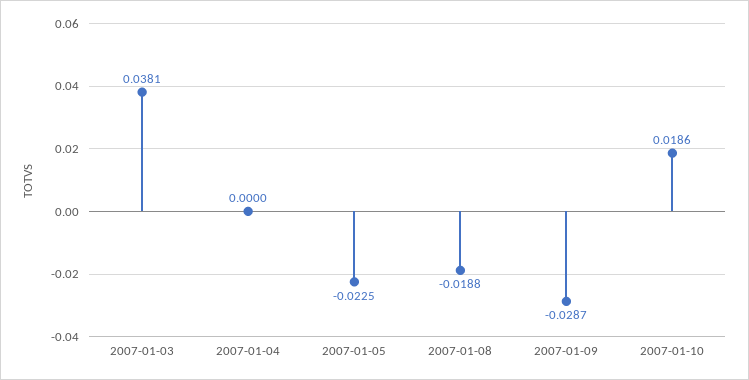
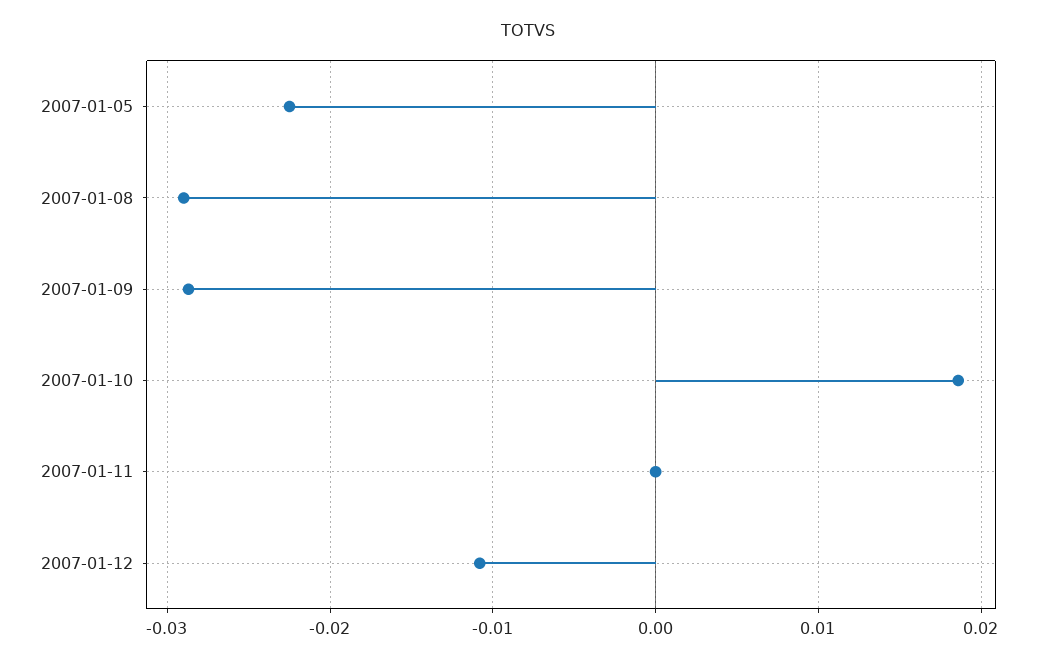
2007-01-03: 0.0381 -> none
2007-01-04: 0 -> none
2007-01-08: -0.0188 -> -0.029
2007-01-11: none -> 0
2007-01-12: none -> -0.011

